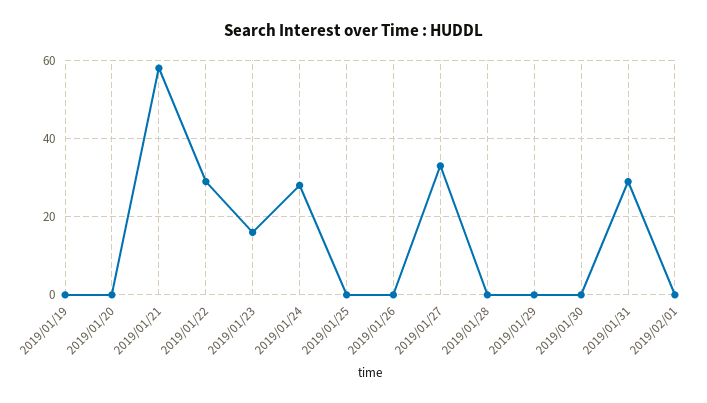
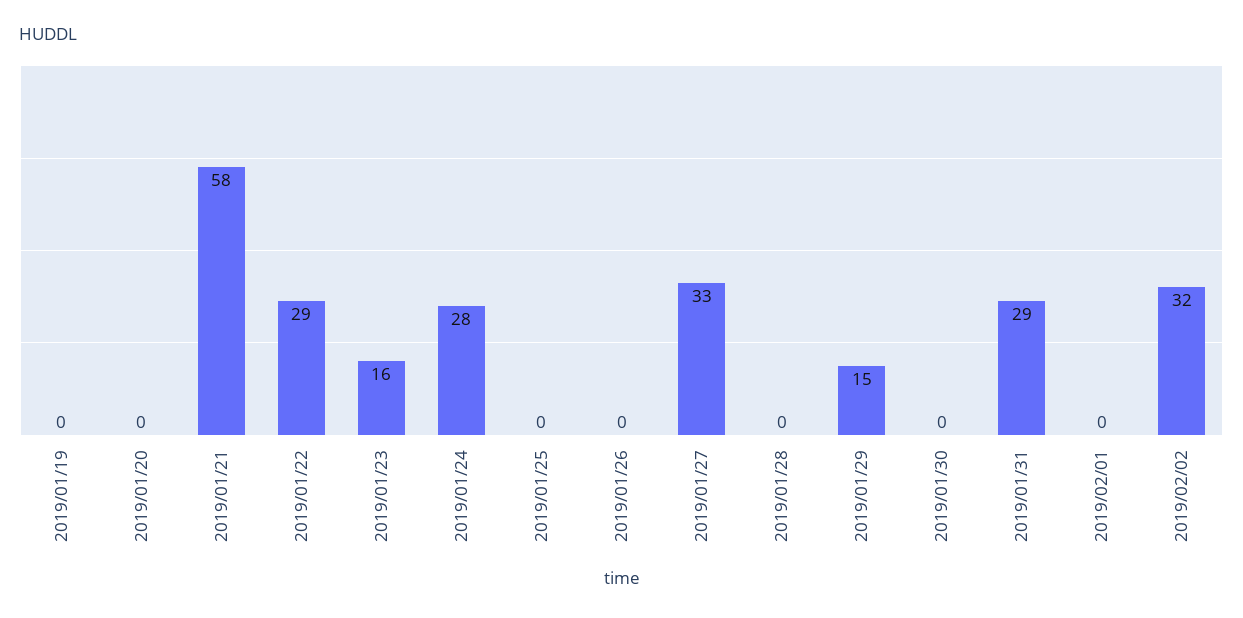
2019/01/29: 0 -> 15
2019/02/02: none -> 32

